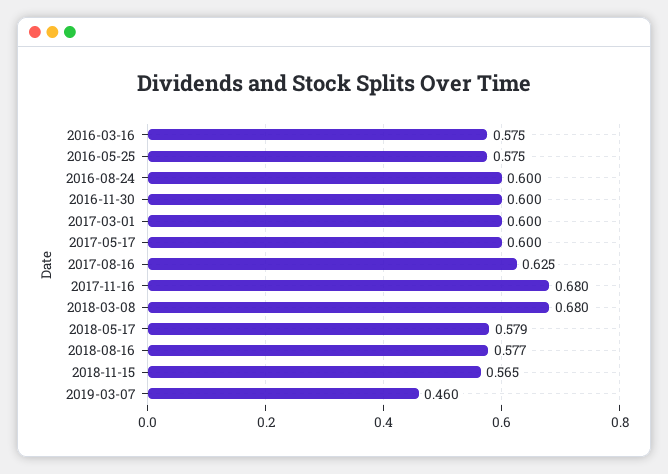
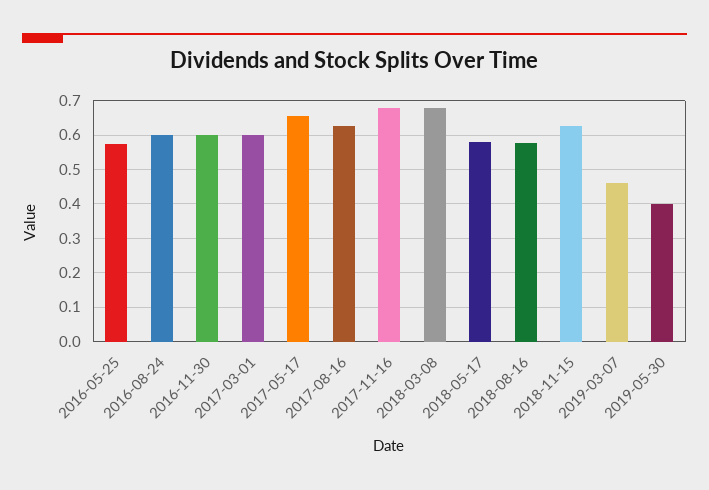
2016-03-16: 0.575 -> none
2017-05-17: 0.6 -> 0.66
2018-11-15: 0.565 -> 0.62
2019-05-30: none -> 0.4

